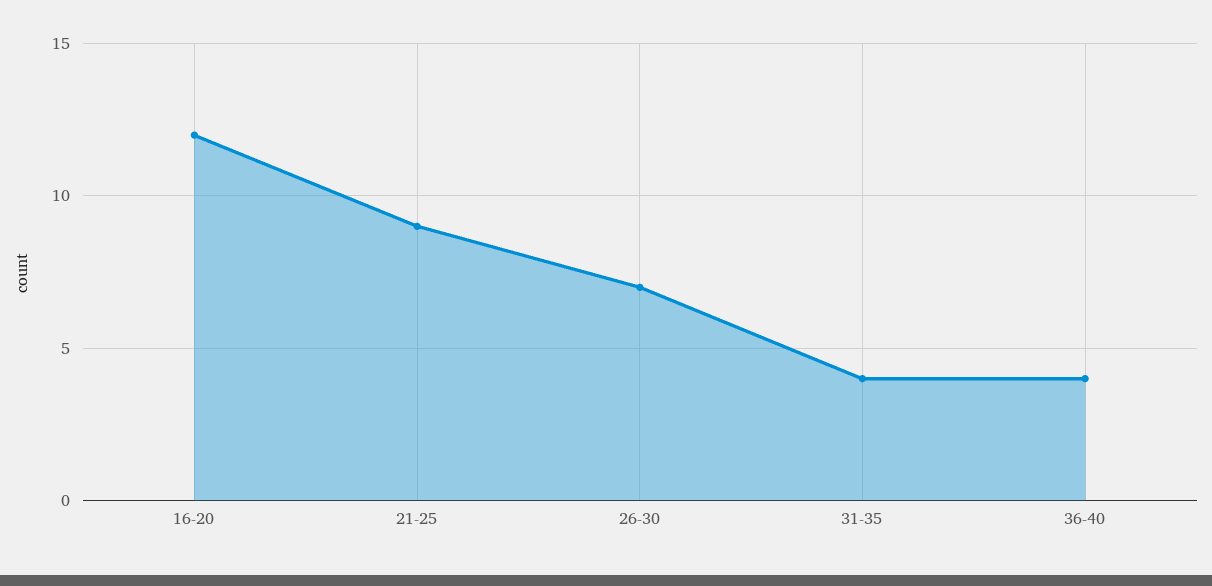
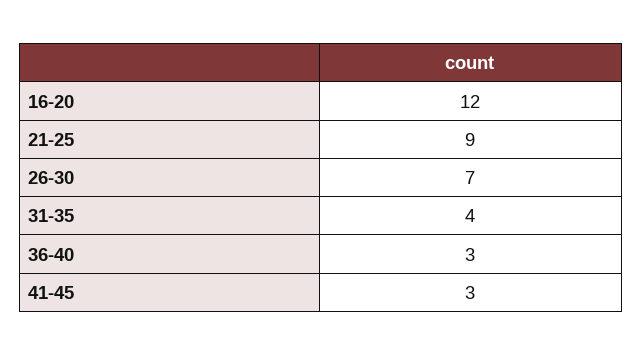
36-40: 4 -> 3
41-45: none -> 3

